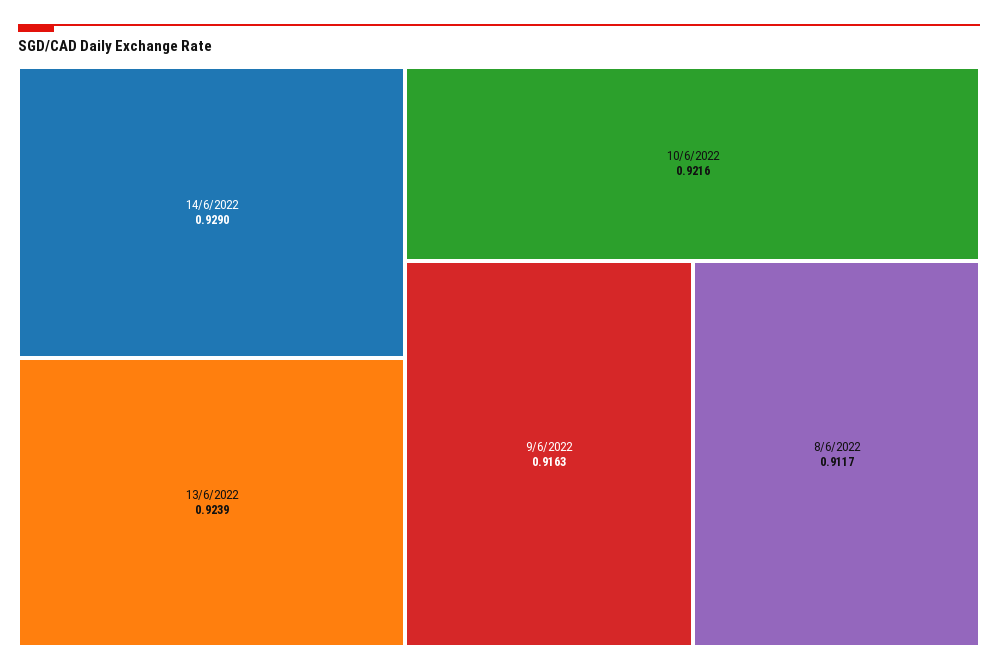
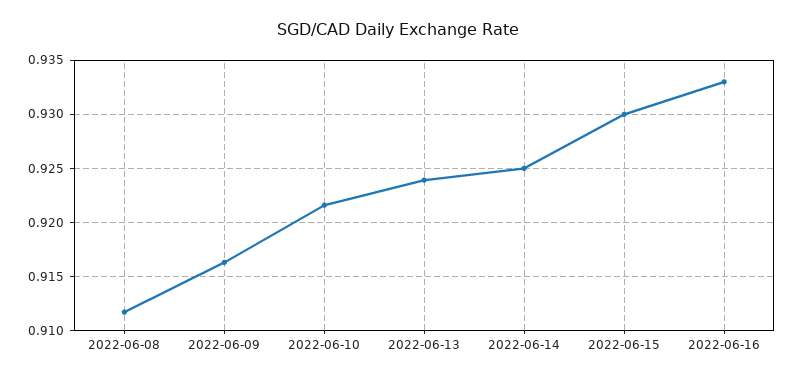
14/6/2022: 0.929 -> 0.925
2022-06-15: none -> 0.93
2022-06-16: none -> 0.933

